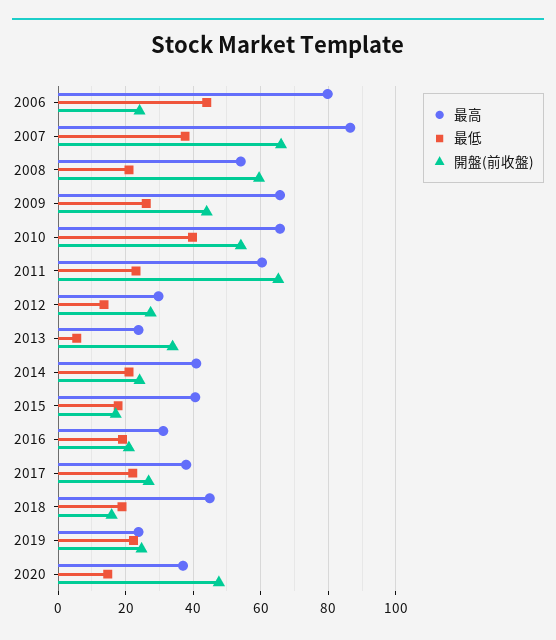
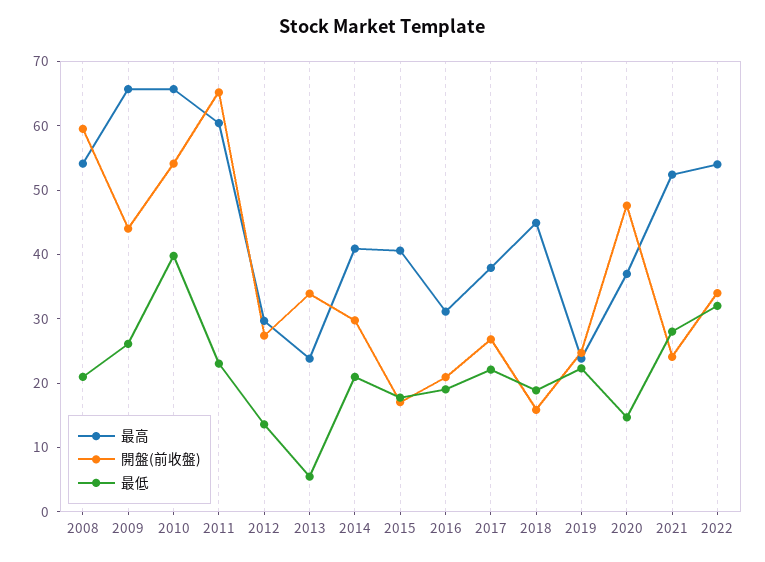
最高, 2006: 80 -> none
最低, 2006: 44 -> none
開盤(前收盤), 2006: 24 -> none
最高, 2007: 86 -> none
最低, 2007: 38 -> none
開盤(前收盤), 2007: 66 -> none
開盤(前收盤), 2014: 24 -> 30
最高, 2021: none -> 52
開盤(前收盤), 2021: none -> 24
最低, 2021: none -> 28
最高, 2022: none -> 54
開盤(前收盤), 2022: none -> 34
最低, 2022: none -> 32

